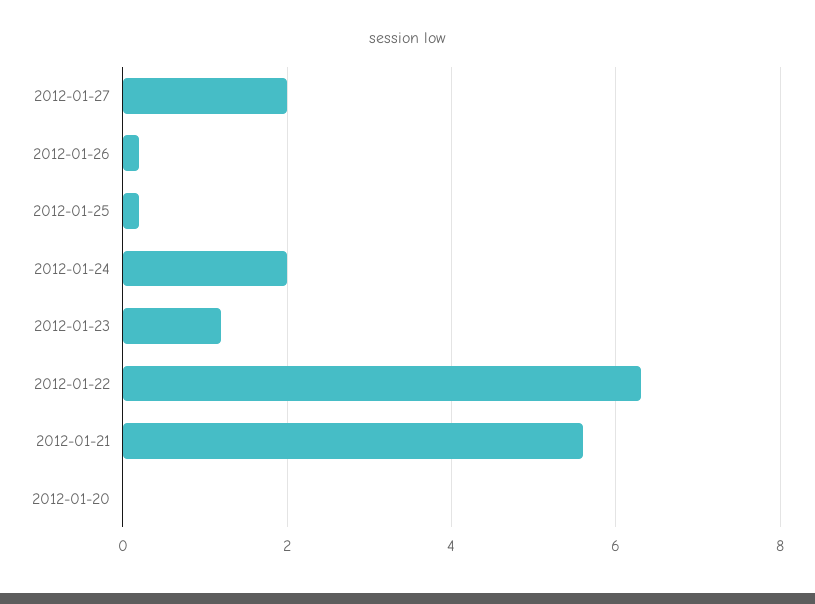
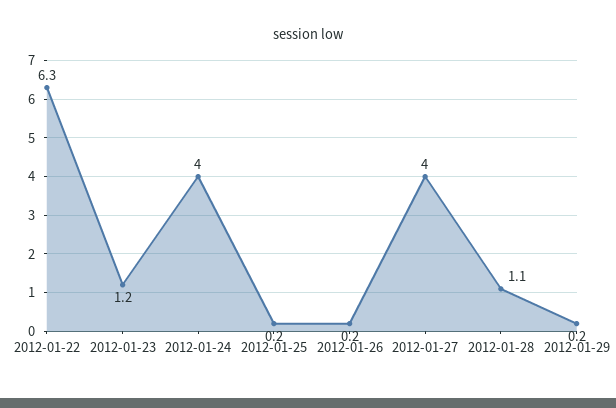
2012-01-27: 2 -> 4
2012-01-24: 2 -> 4
2012-01-21: 5.5 -> none
2012-01-20: 0 -> none
2012-01-28: none -> 1.1
2012-01-29: none -> 0.2

